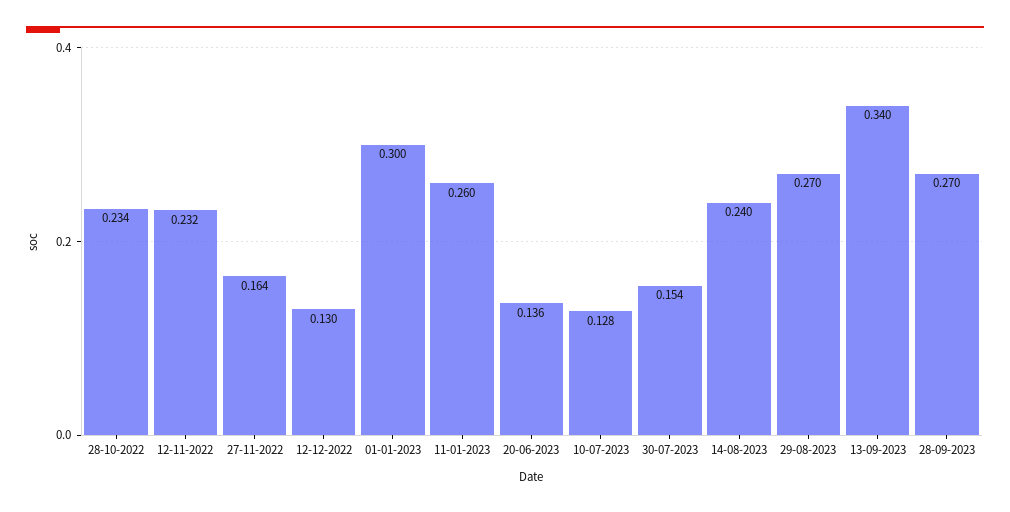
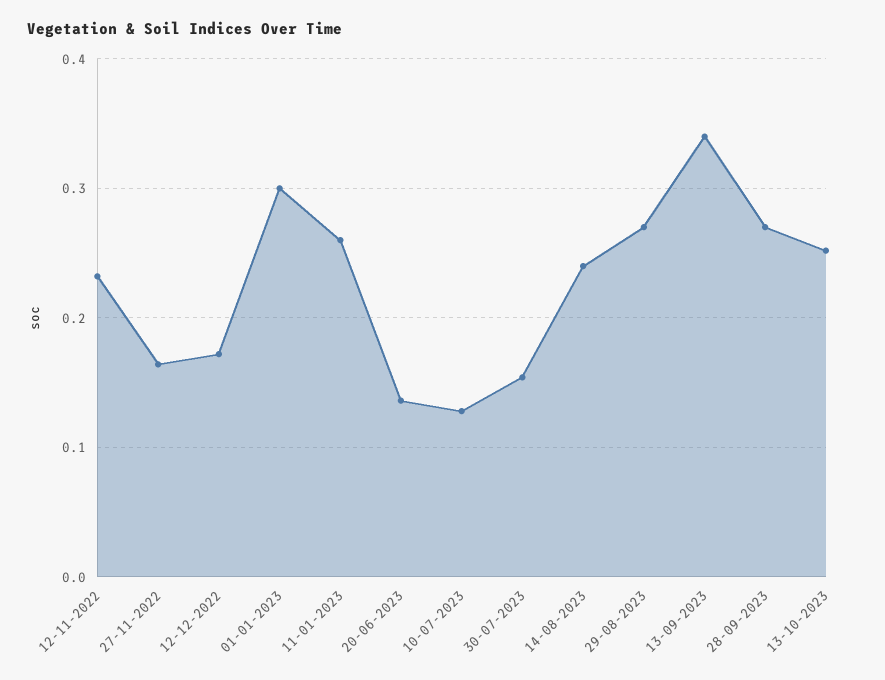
28-10-2022: 0.234 -> none
12-12-2022: 0.13 -> 0.17
13-10-2023: none -> 0.25

